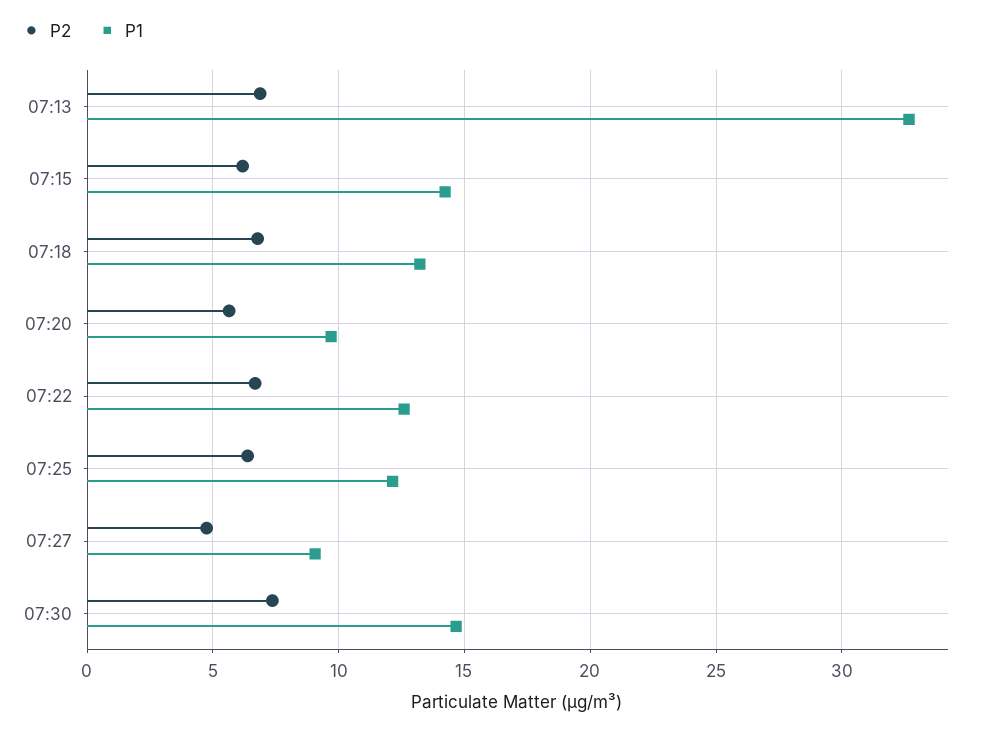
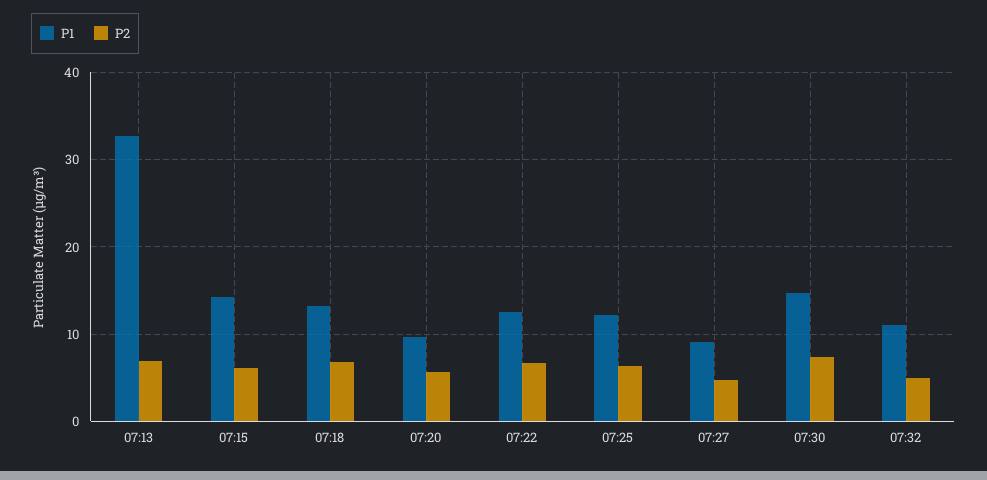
P1, 07:32: none -> 11
P2, 07:32: none -> 5

